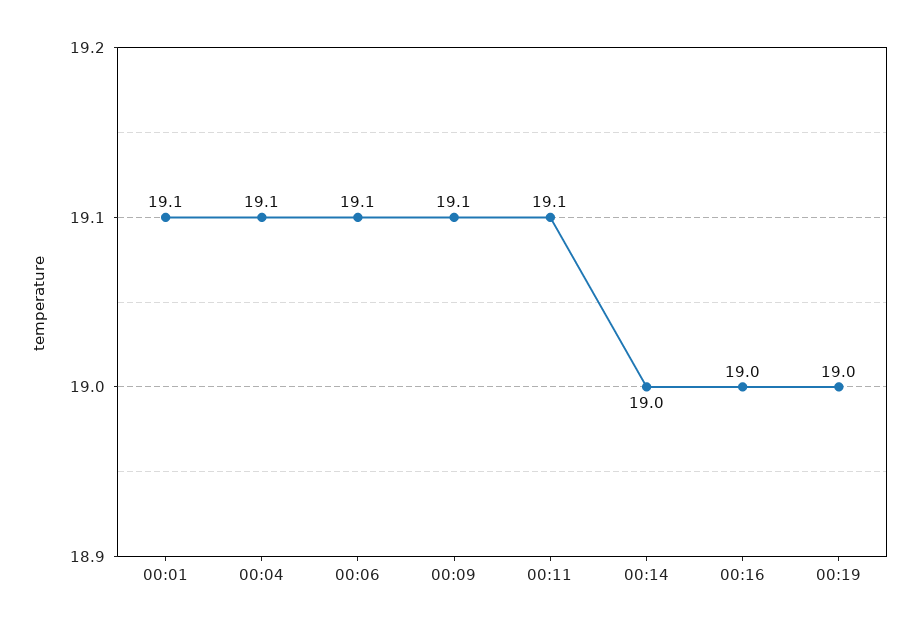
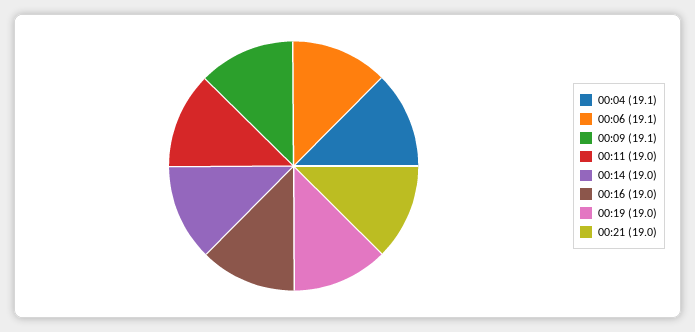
00:01: 19.1 -> none
00:11: 19.1 -> 19
00:21: none -> 19

